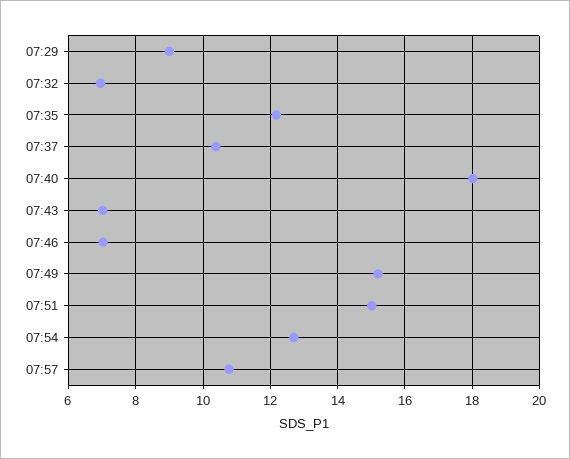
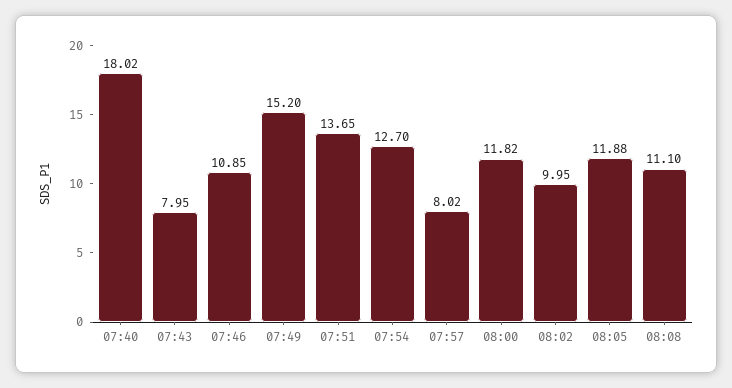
07:29: 9 -> none
07:32: 7 -> none
07:35: 12.2 -> none
07:37: 10.4 -> none
07:43: 7 -> 7.95
07:46: 7 -> 10.85
07:51: 15 -> 13.65
07:57: 10.8 -> 8.02
08:00: none -> 11.82
08:02: none -> 9.95
08:05: none -> 11.88
08:08: none -> 11.1

